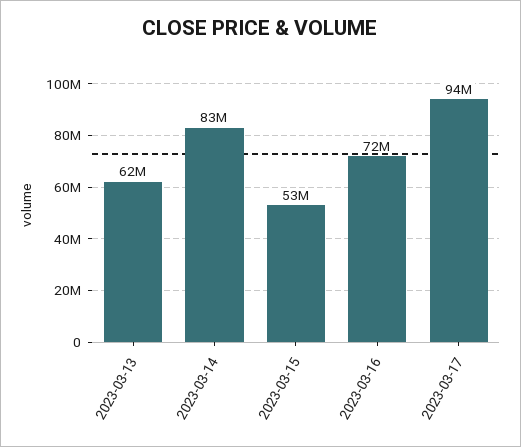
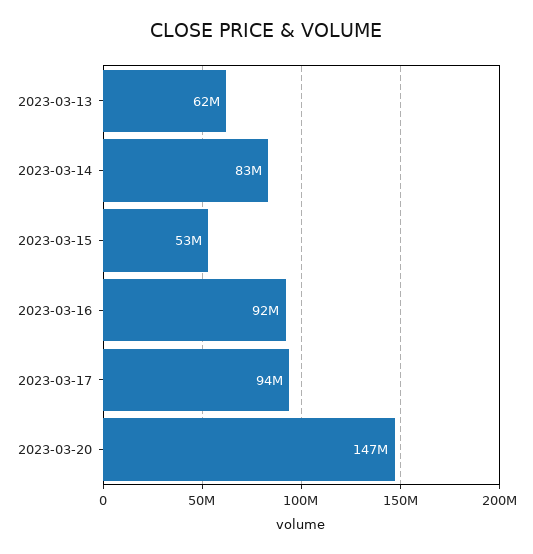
2023-03-16: 72000000 -> 92000000
2023-03-20: none -> 147000000

